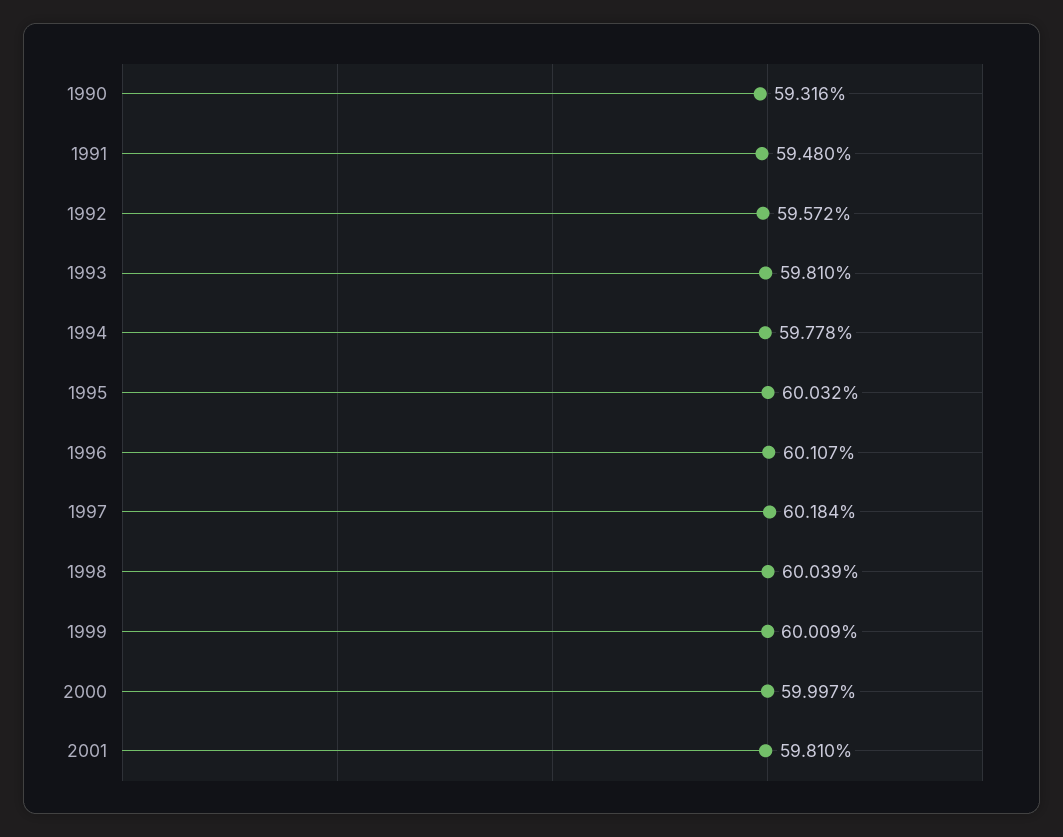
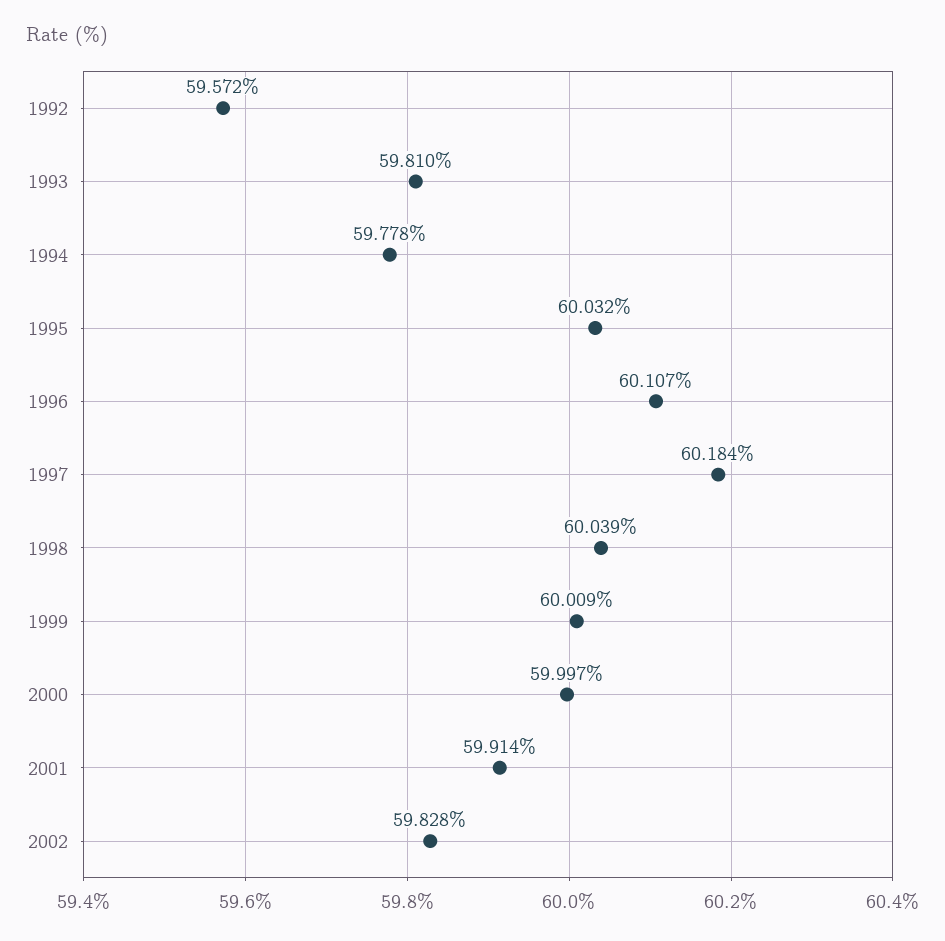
1990: 59.316 -> none
1991: 59.48 -> none
2001: 59.81 -> 59.914
2002: none -> 59.828

